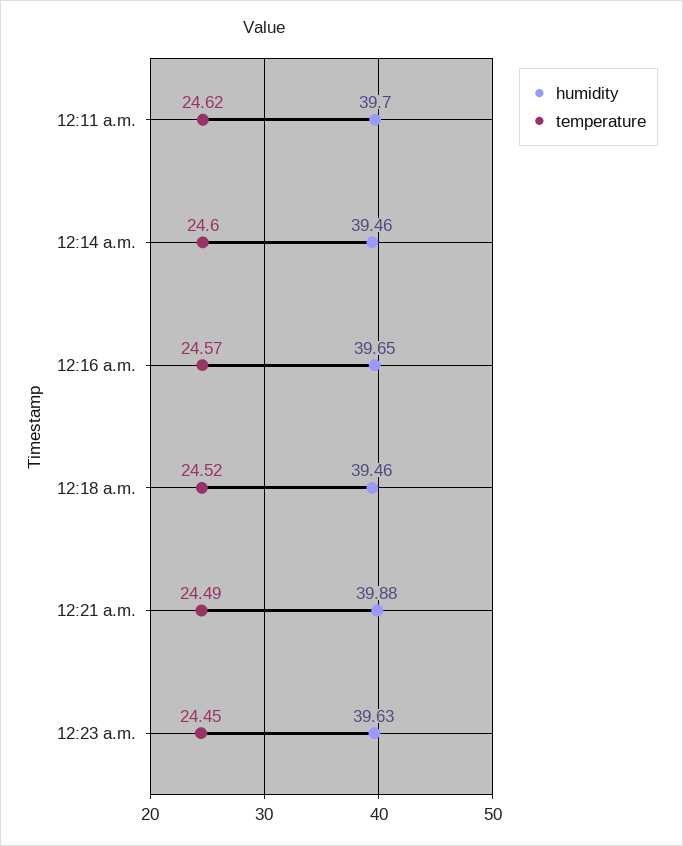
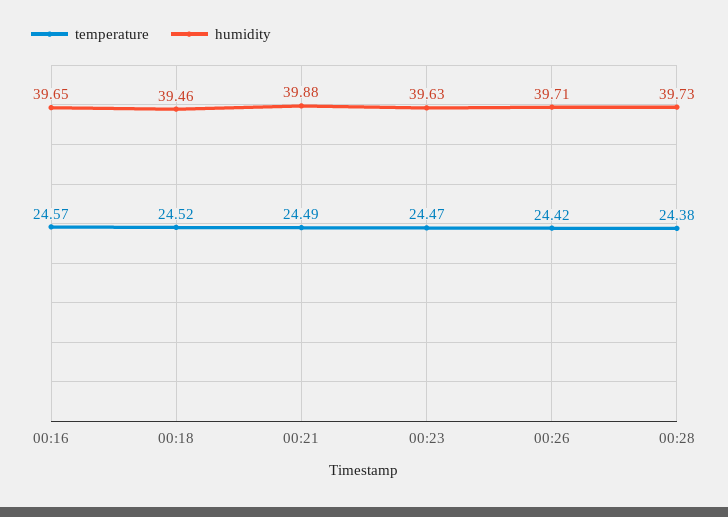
humidity, 12:11 a.m.: 39.7 -> none
temperature, 12:11 a.m.: 24.62 -> none
humidity, 12:14 a.m.: 39.46 -> none
temperature, 12:14 a.m.: 24.6 -> none
temperature, 12:23 a.m.: 24.45 -> 24.47
temperature, 00:26: none -> 24.42
humidity, 00:26: none -> 39.71
temperature, 00:28: none -> 24.38
humidity, 00:28: none -> 39.73

